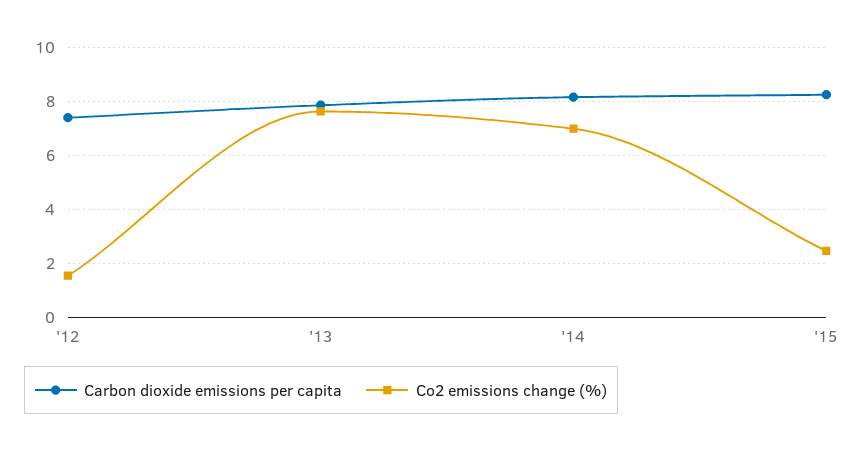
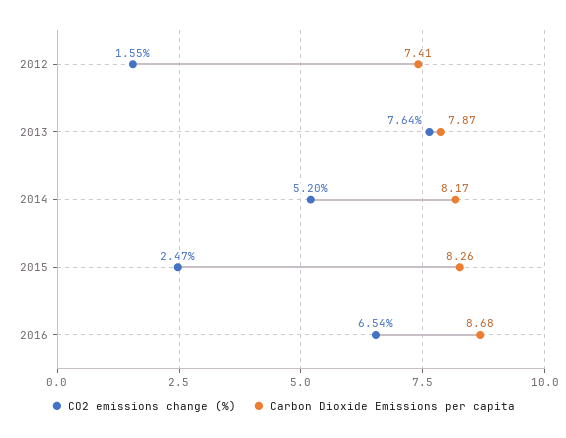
Co2 emissions change (%), '14: 7 -> 5.2
Co2 emissions change (%), 2016: none -> 6.54
Carbon dioxide emissions per capita, 2016: none -> 8.68

